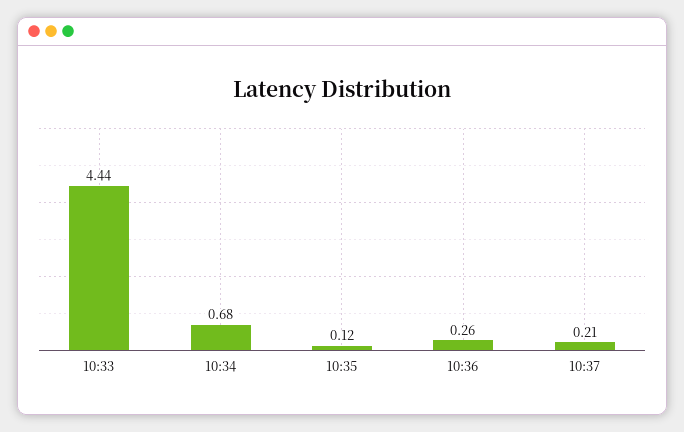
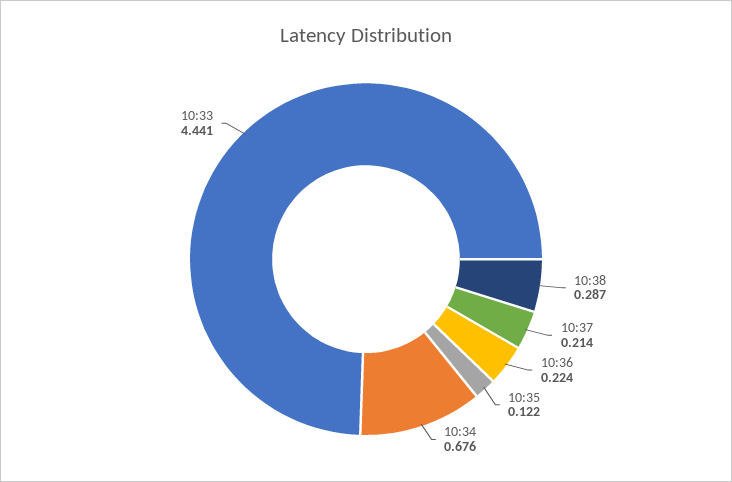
10:36: 0.26 -> 0.224
10:38: none -> 0.287

